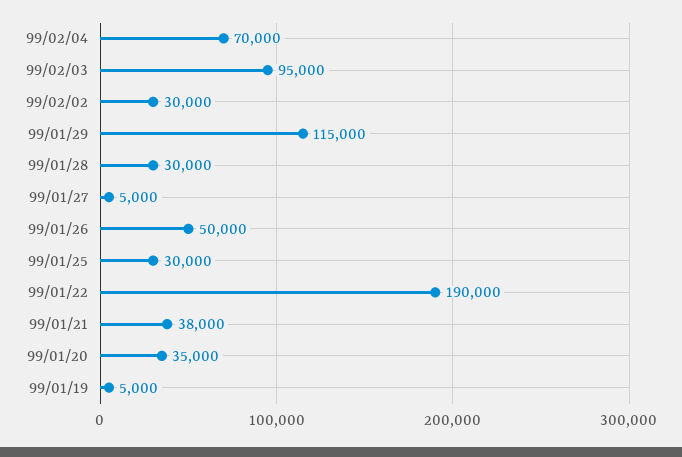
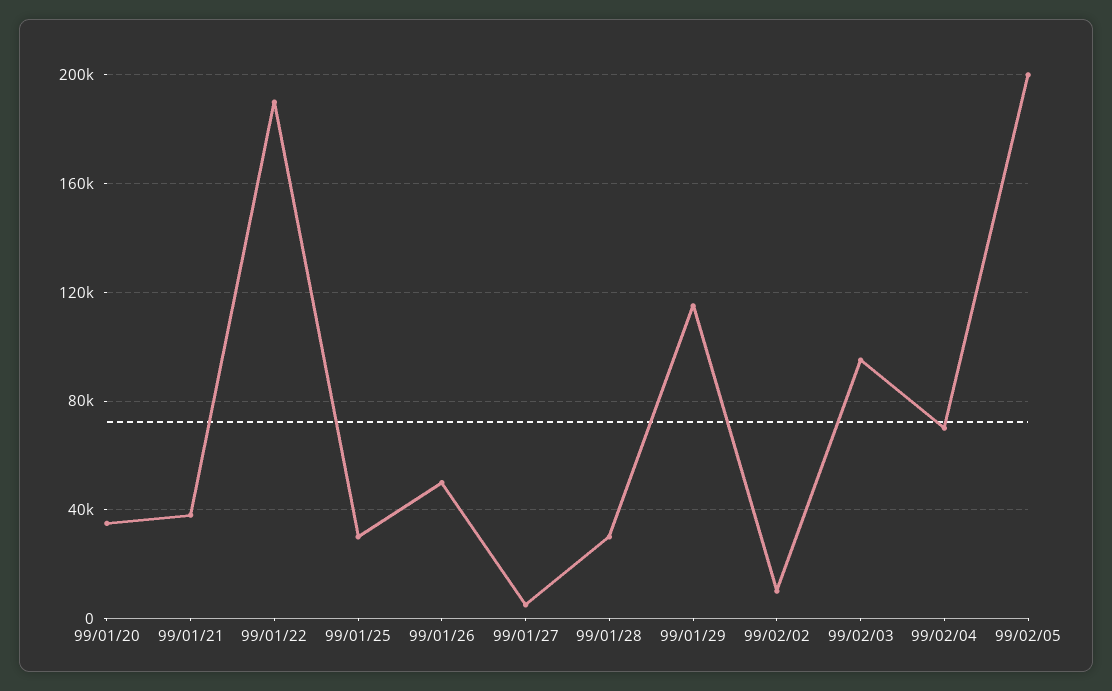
99/02/02: 30000 -> 10000
99/01/19: 5000 -> none
99/02/05: none -> 200000

